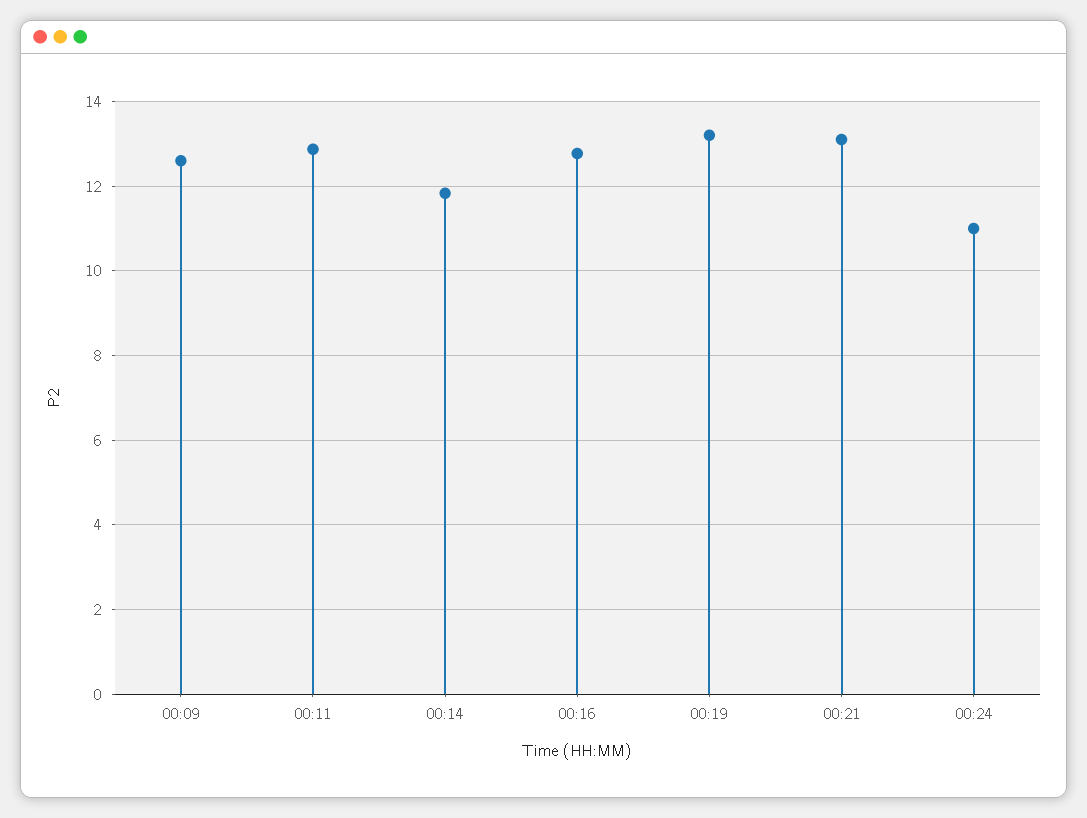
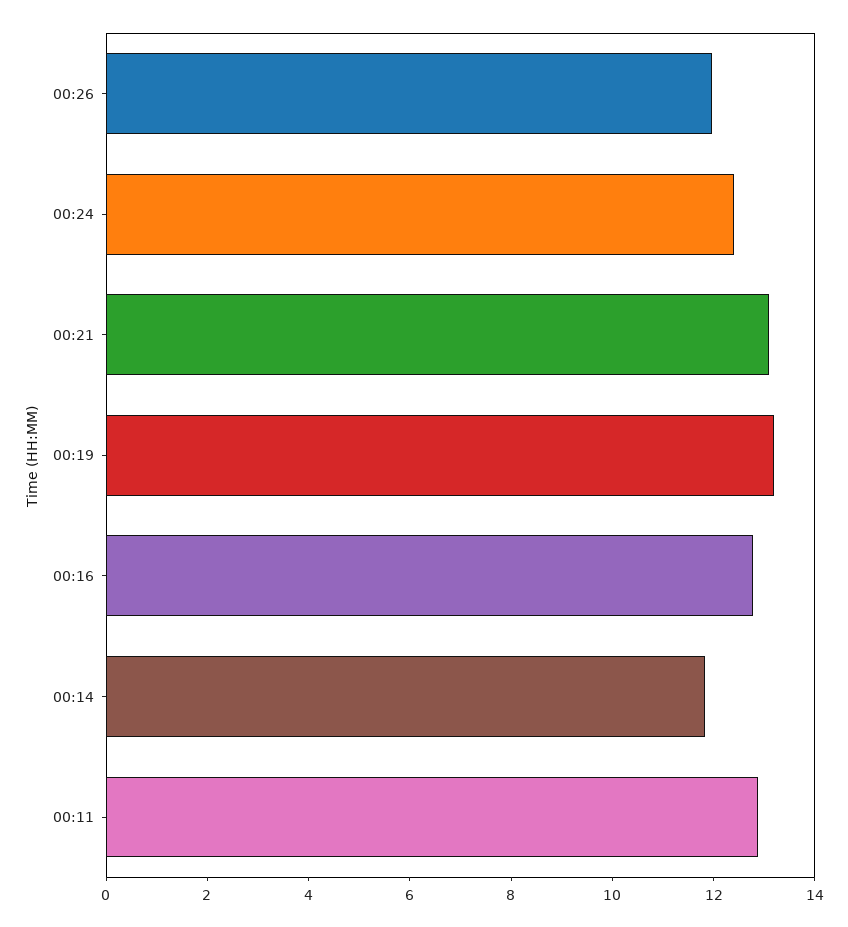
00:09: 12.6 -> none
00:24: 11 -> 12.5
00:26: none -> 12

